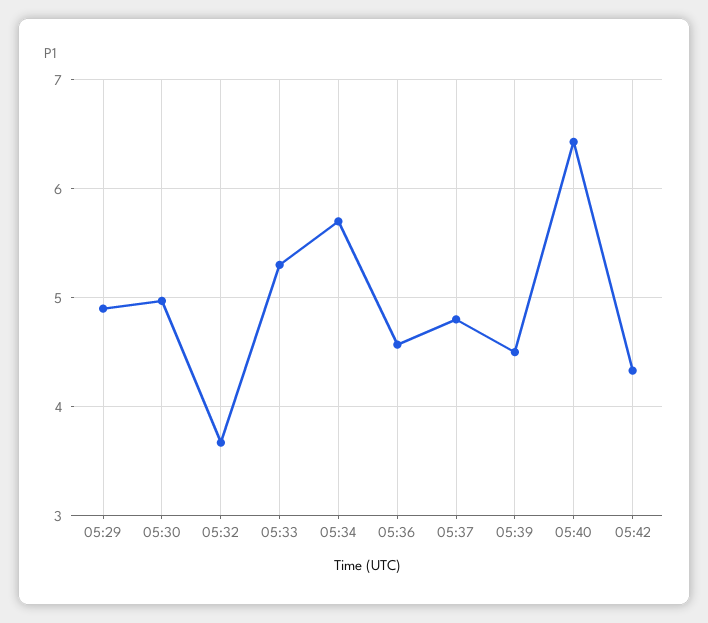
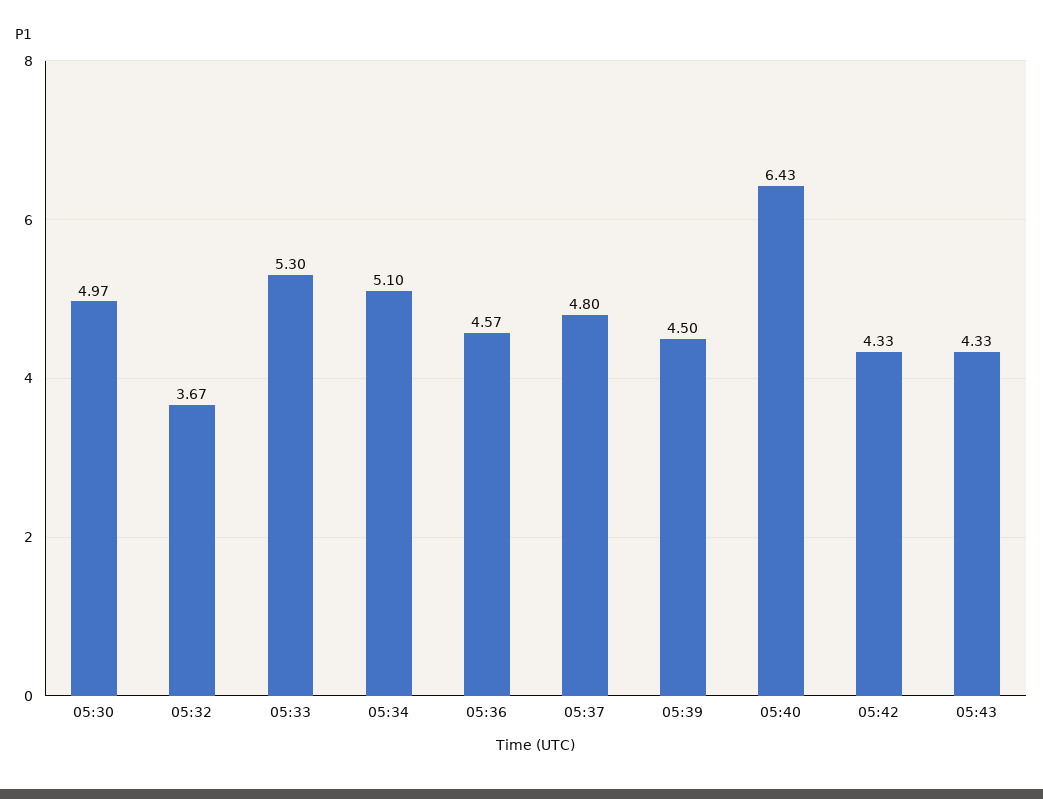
05:29: 4.9 -> none
05:34: 5.7 -> 5.1
05:43: none -> 4.33

